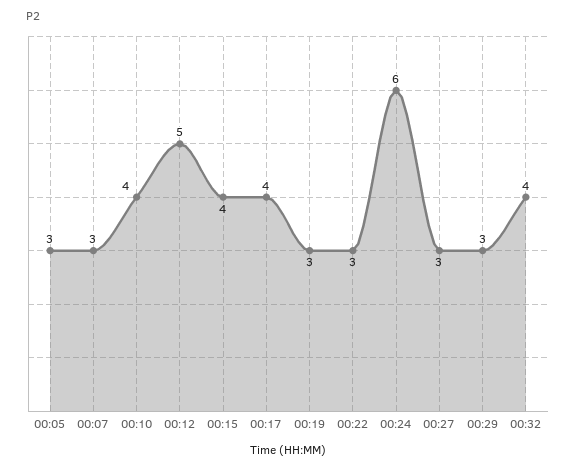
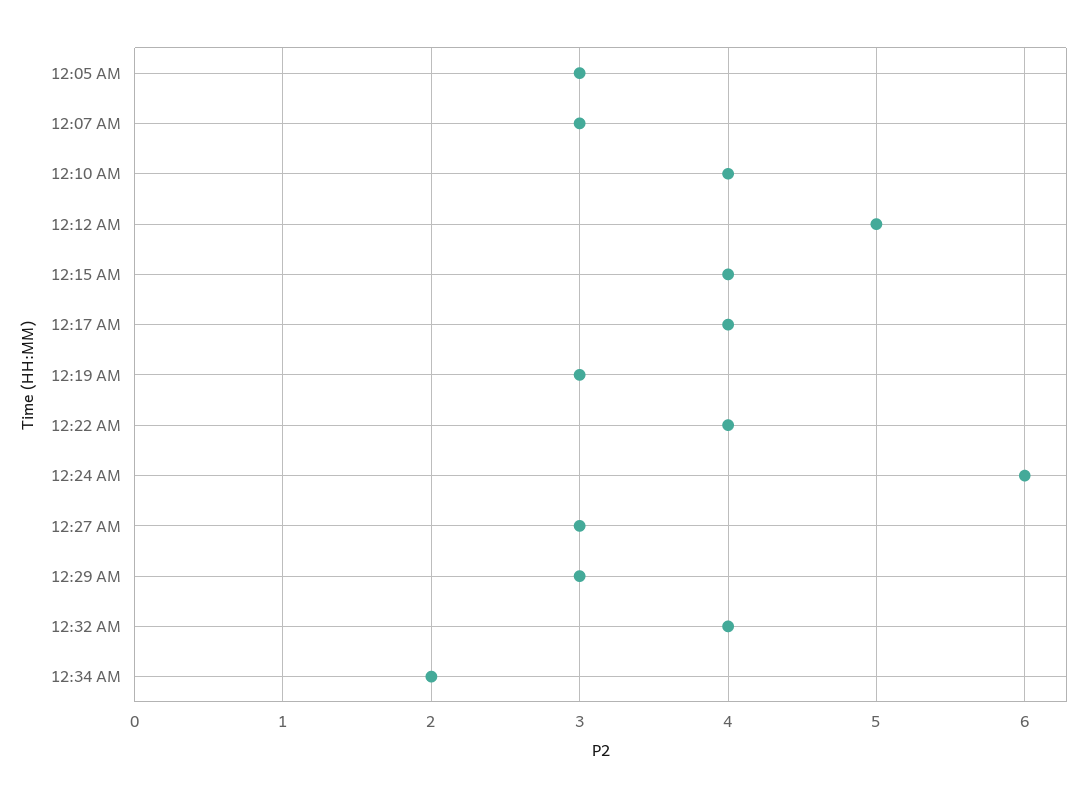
00:22: 3 -> 4
12:34 AM: none -> 2

